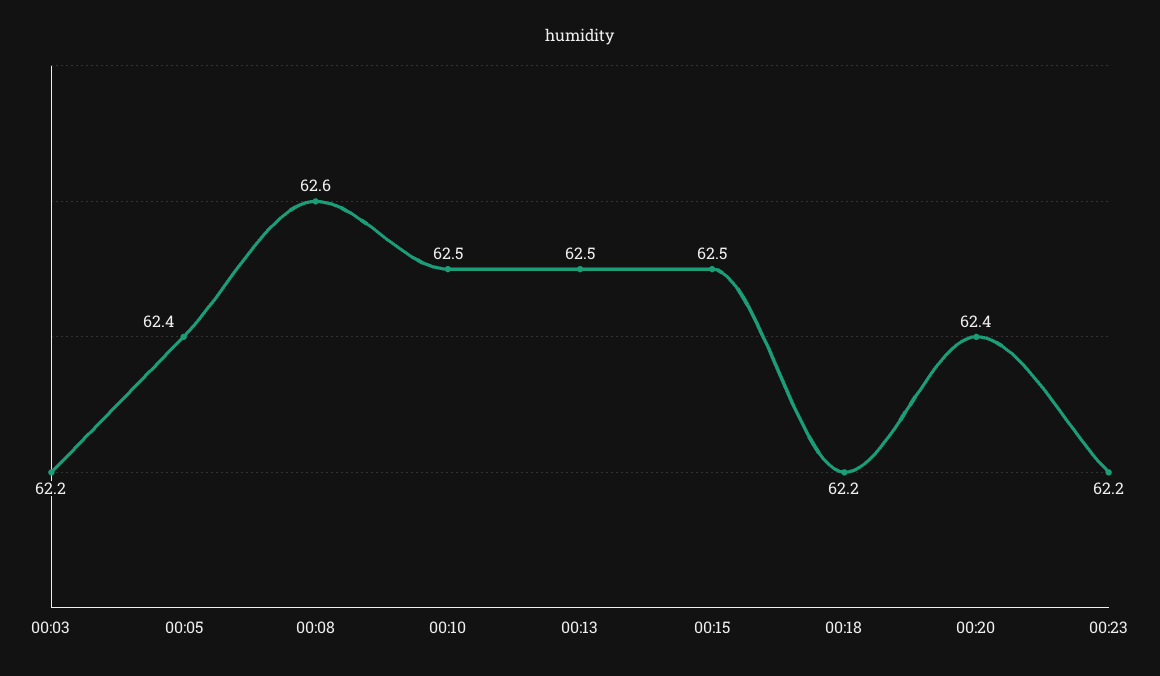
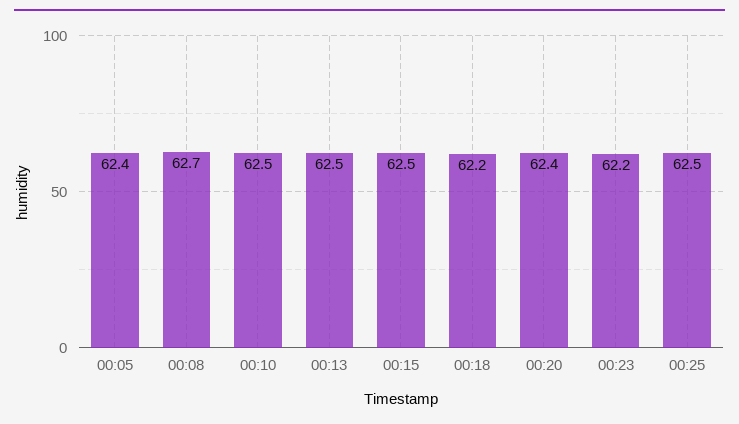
00:03: 62.2 -> none
00:08: 62.6 -> 62.7
00:25: none -> 62.5

